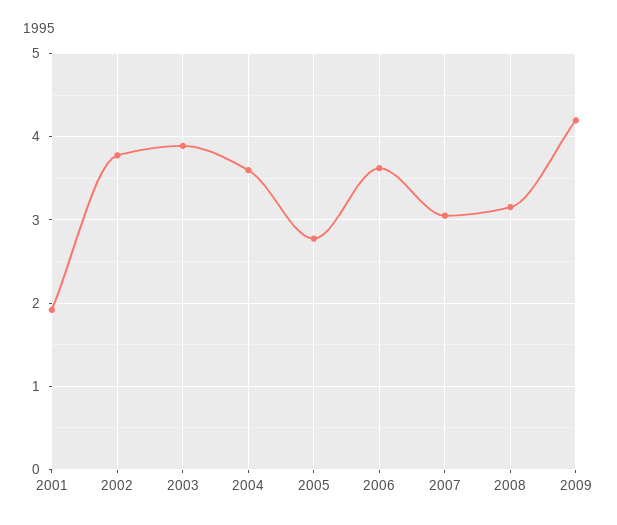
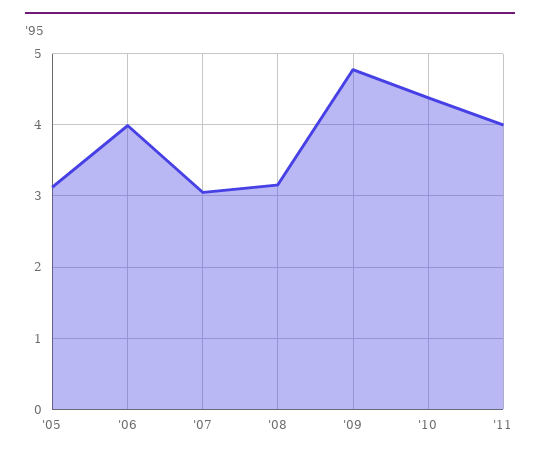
2001: 1.9 -> none
2002: 3.8 -> none
2003: 3.9 -> none
2004: 3.6 -> none
2005: 2.8 -> 3.1
2006: 3.6 -> 4
2009: 4.2 -> 4.8
'10: none -> 4.4
'11: none -> 4

